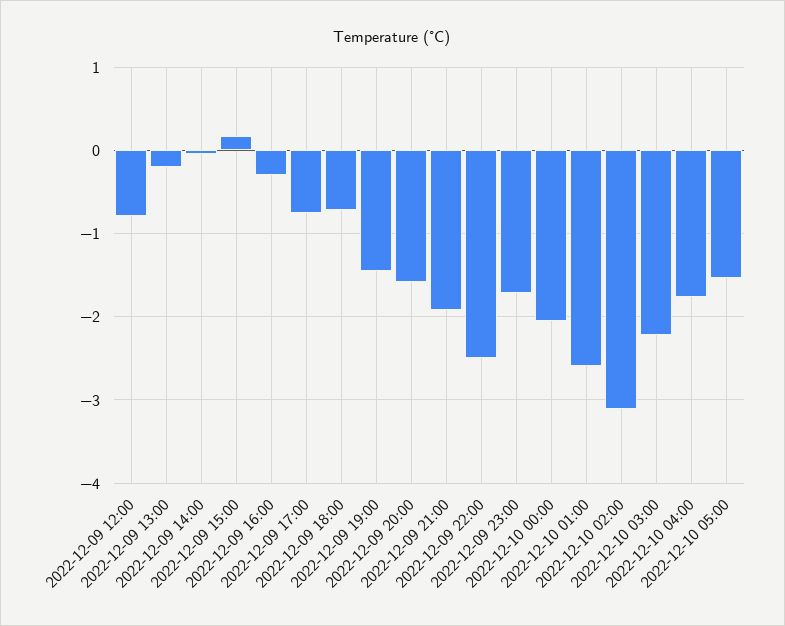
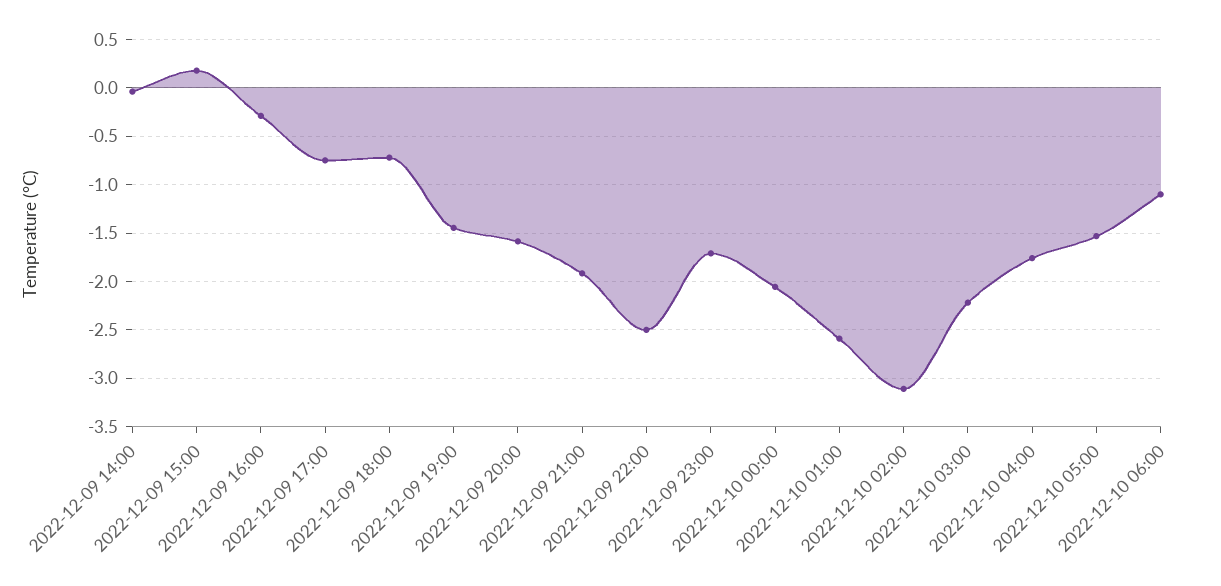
2022-12-09 12:00: -0.8 -> none
2022-12-09 13:00: -0.2 -> none
2022-12-10 06:00: none -> -1.1

